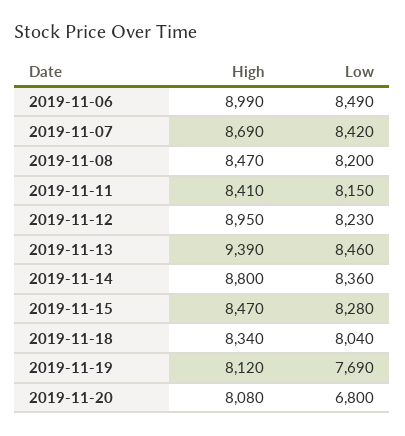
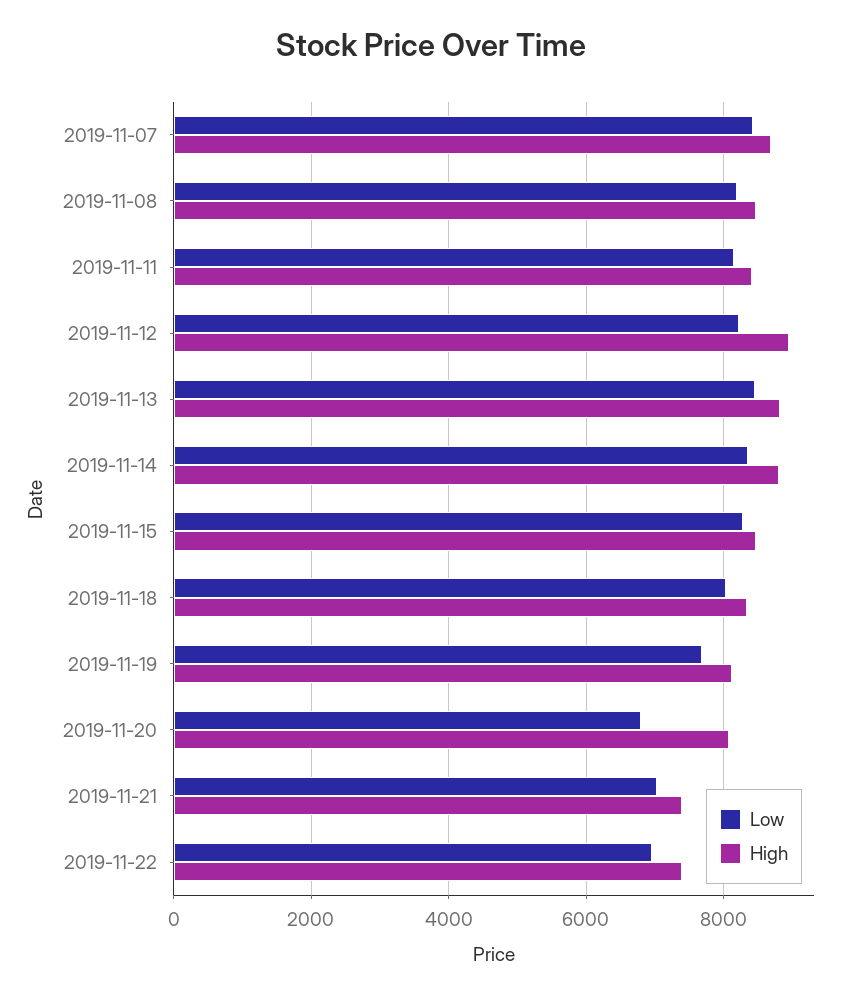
High, 2019-11-06: 8990 -> none
Low, 2019-11-06: 8490 -> none
High, 2019-11-13: 9390 -> 8800
Low, 2019-11-21: none -> 7000
High, 2019-11-21: none -> 7400
Low, 2019-11-22: none -> 7000
High, 2019-11-22: none -> 7400

